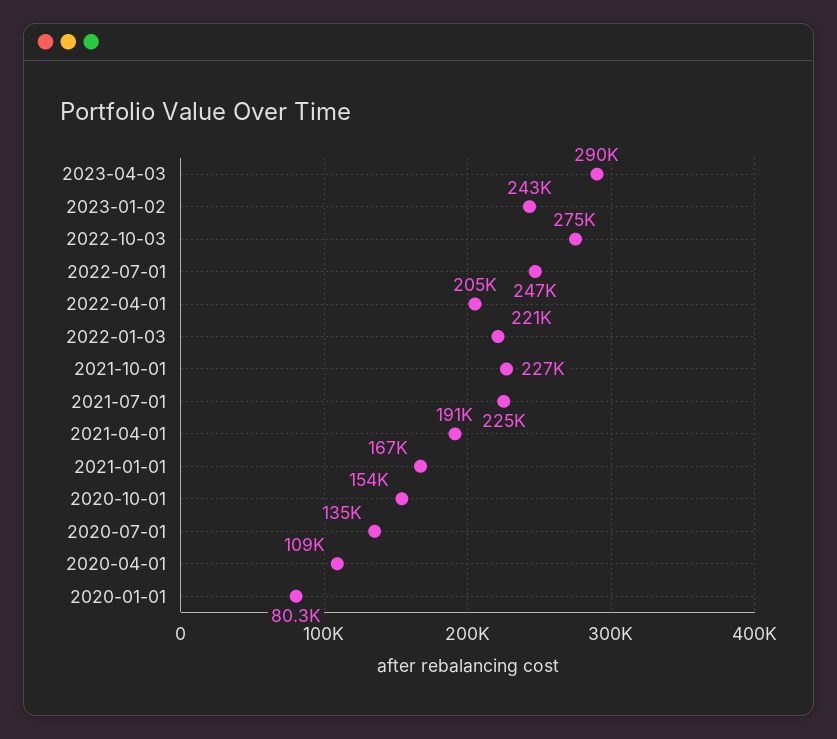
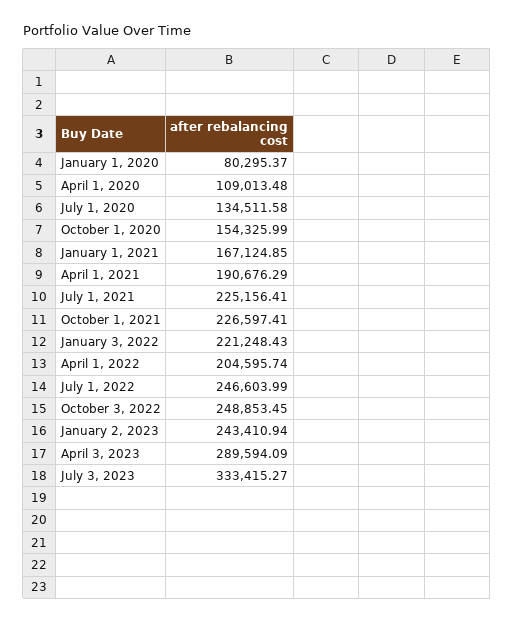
2022-10-03: 275000 -> 248853.45
July 3, 2023: none -> 333415.27

